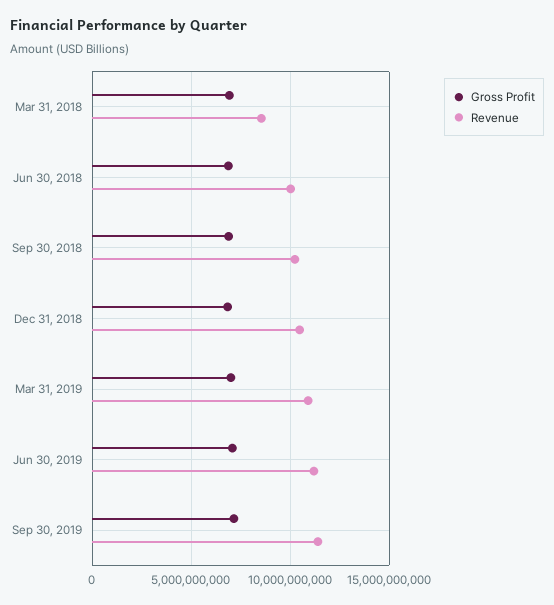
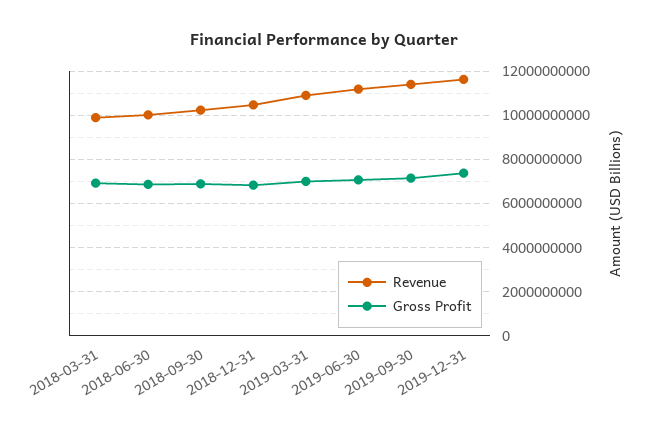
Revenue, Mar 31, 2018: 8500000000 -> 10000000000
Revenue, 2019-12-31: none -> 11500000000
Gross Profit, 2019-12-31: none -> 7500000000

